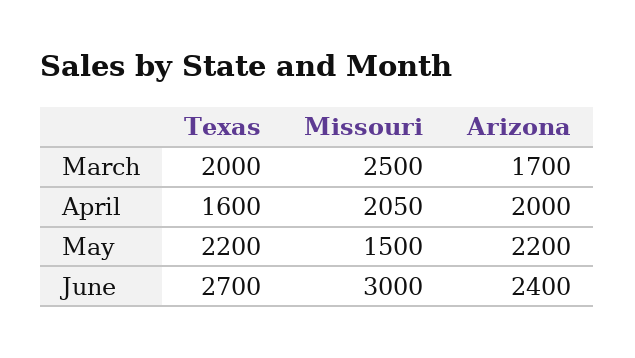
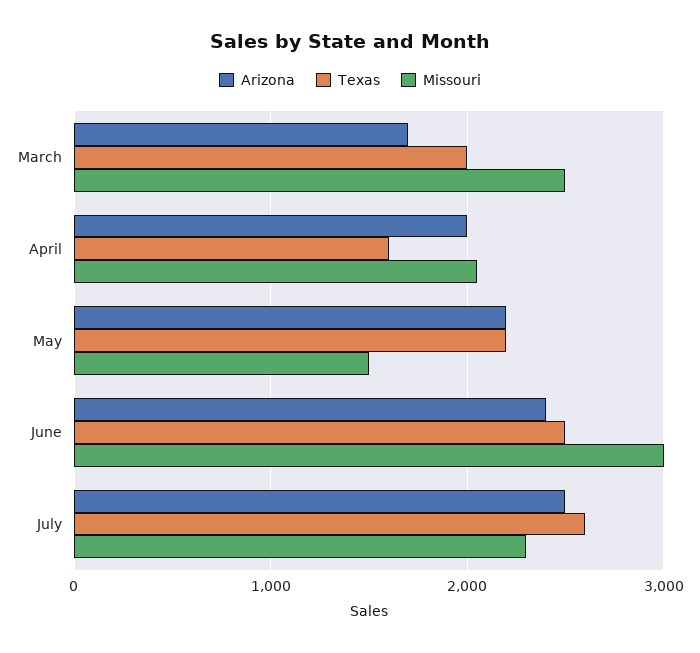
Texas, June: 2700 -> 2500
Arizona, July: none -> 2500
Texas, July: none -> 2600
Missouri, July: none -> 2300

